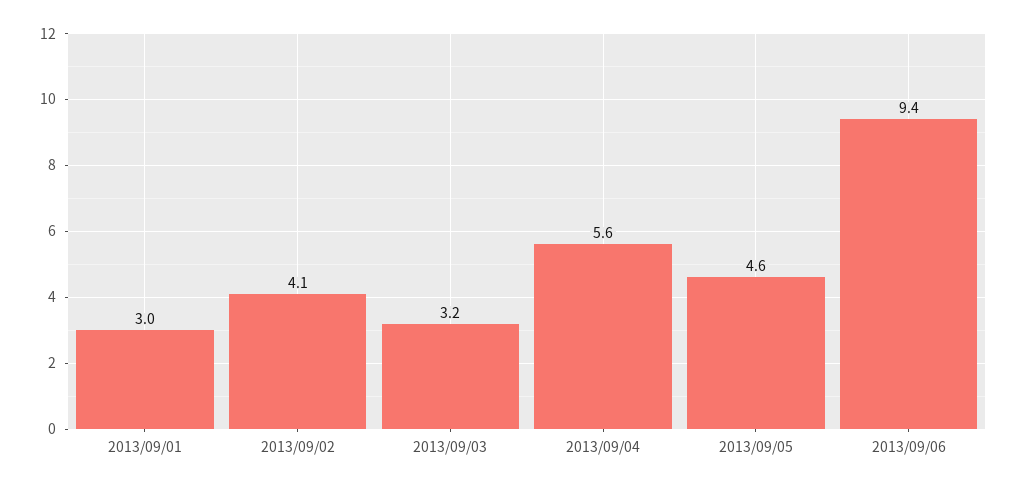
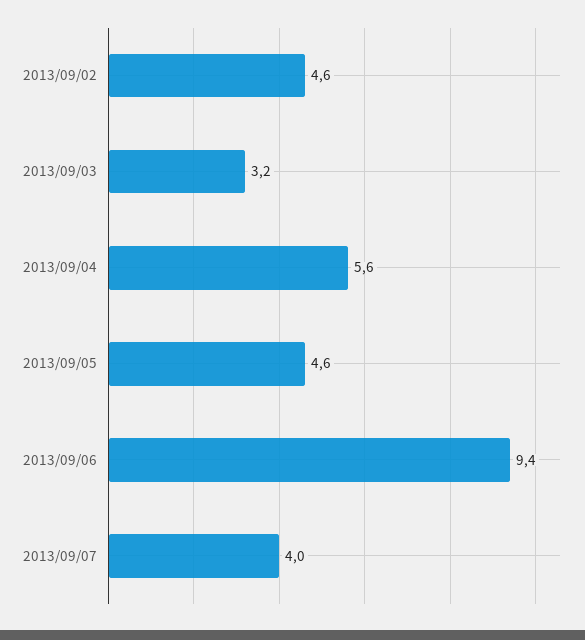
2013/09/01: 3 -> none
2013/09/02: 4.1 -> 4.6
2013/09/07: none -> 4

